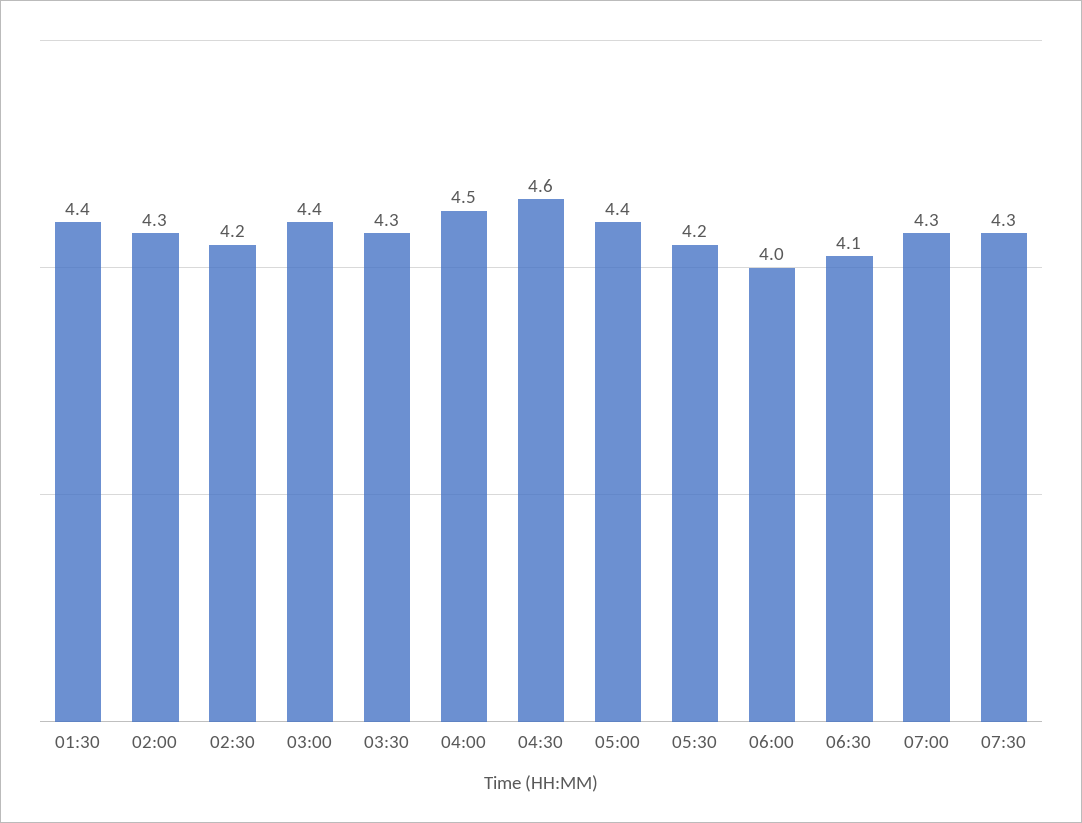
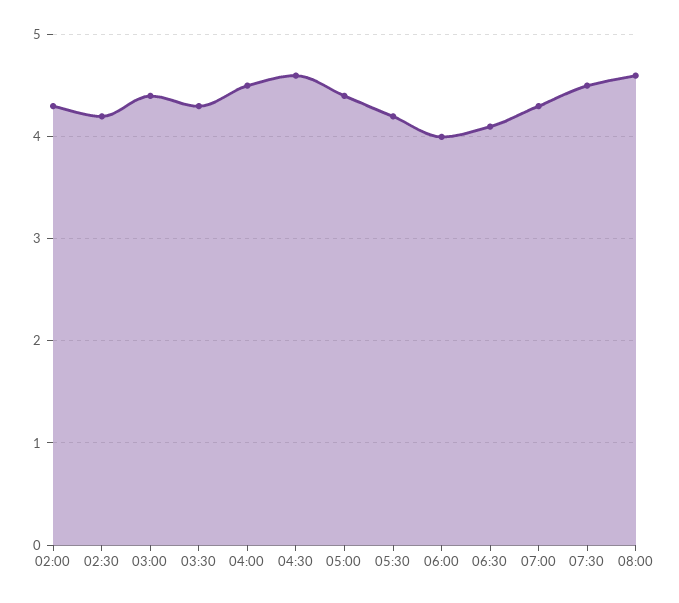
01:30: 4.4 -> none
07:30: 4.3 -> 4.5
08:00: none -> 4.6

